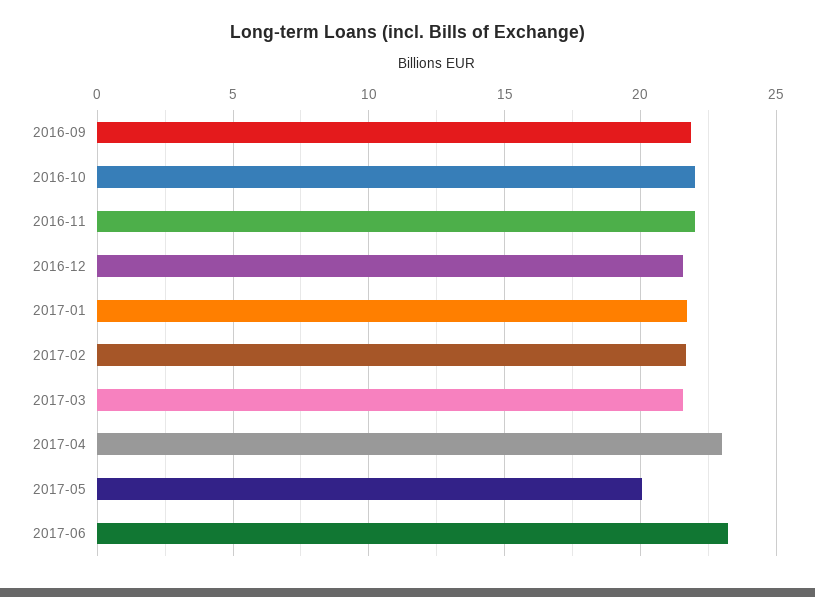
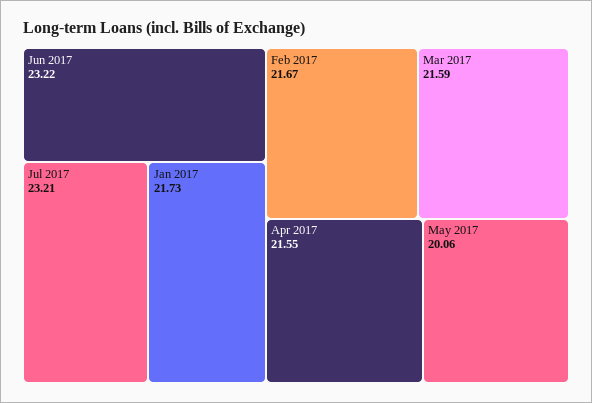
2016-09: 22 -> none
2016-10: 22 -> none
2016-11: 22 -> none
2016-12: 21.5 -> none
2017-04: 23 -> 21.55
Jul 2017: none -> 23.21

